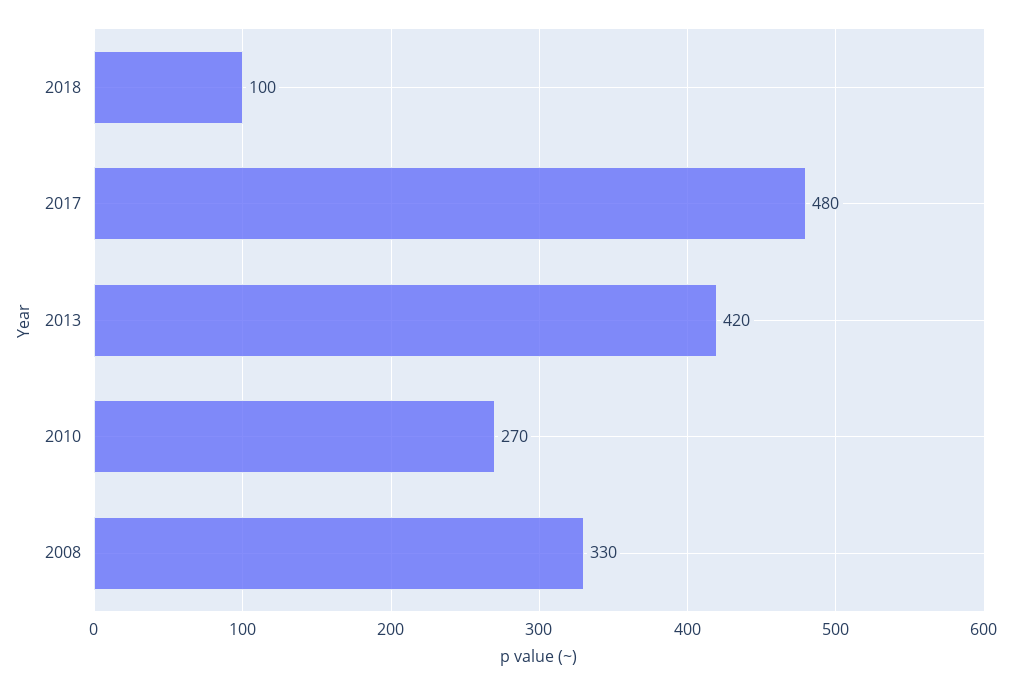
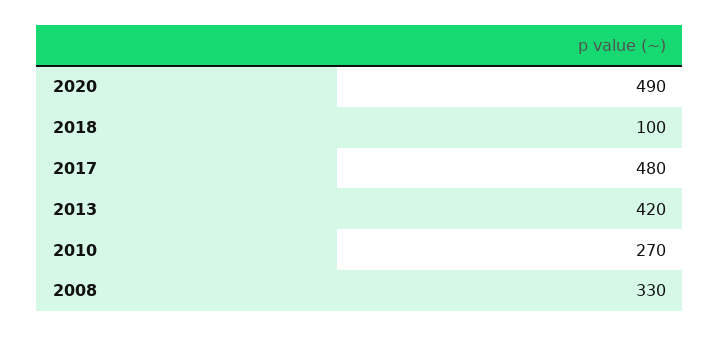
2020: none -> 490

